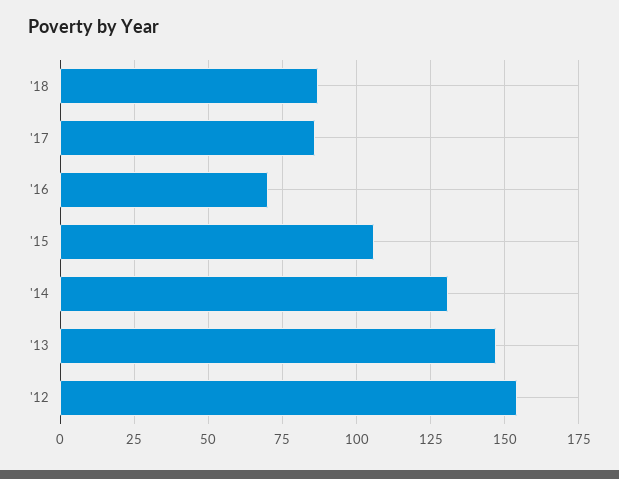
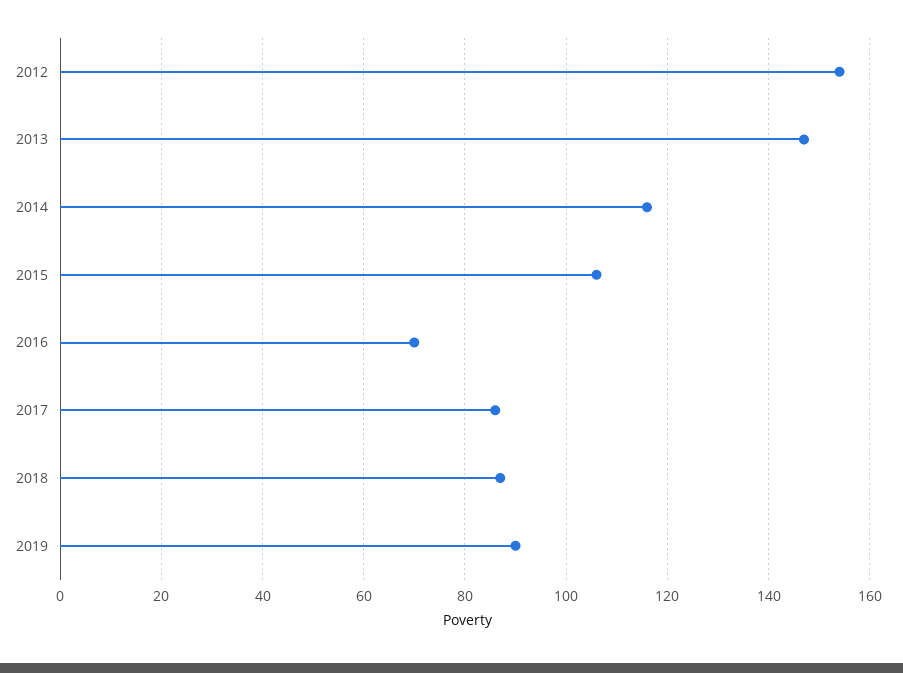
'14: 130 -> 115
2019: none -> 90

